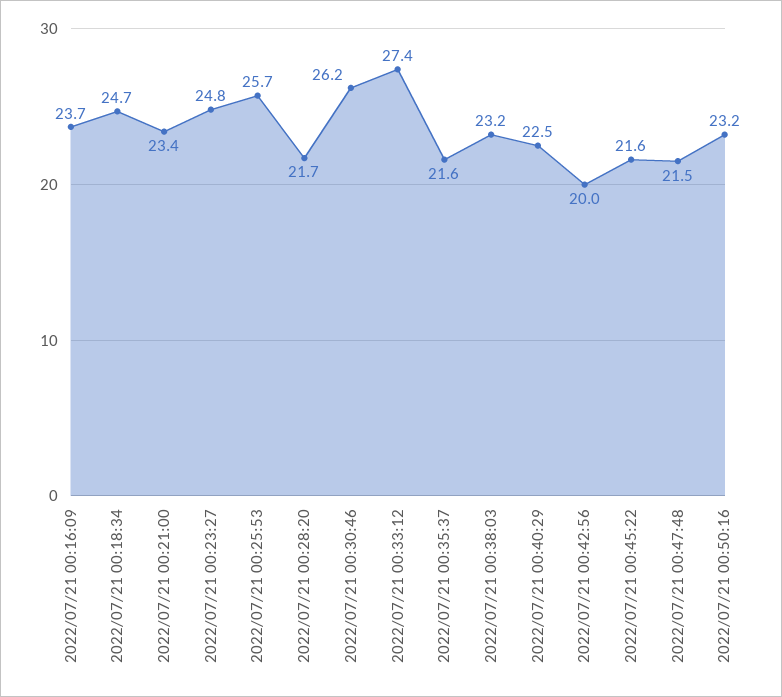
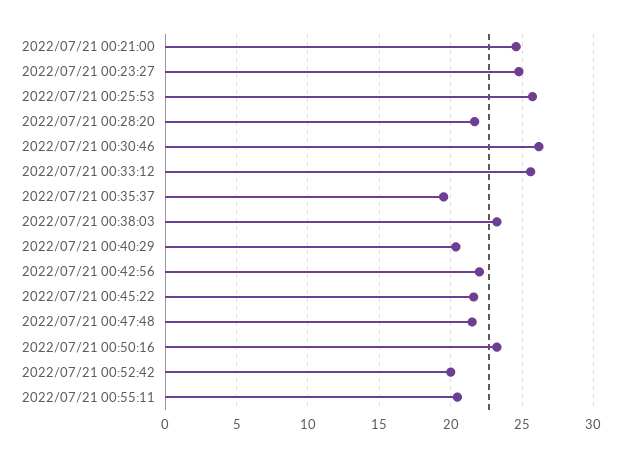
2022/07/21 00:16:09: 23.7 -> none
2022/07/21 00:18:34: 24.7 -> none
2022/07/21 00:21:00: 23.4 -> 24.5
2022/07/21 00:33:12: 27.4 -> 25.5
2022/07/21 00:35:37: 21.6 -> 19.5
2022/07/21 00:40:29: 22.5 -> 20.5
2022/07/21 00:42:56: 20 -> 22
2022/07/21 00:52:42: none -> 20
2022/07/21 00:55:11: none -> 20.5

